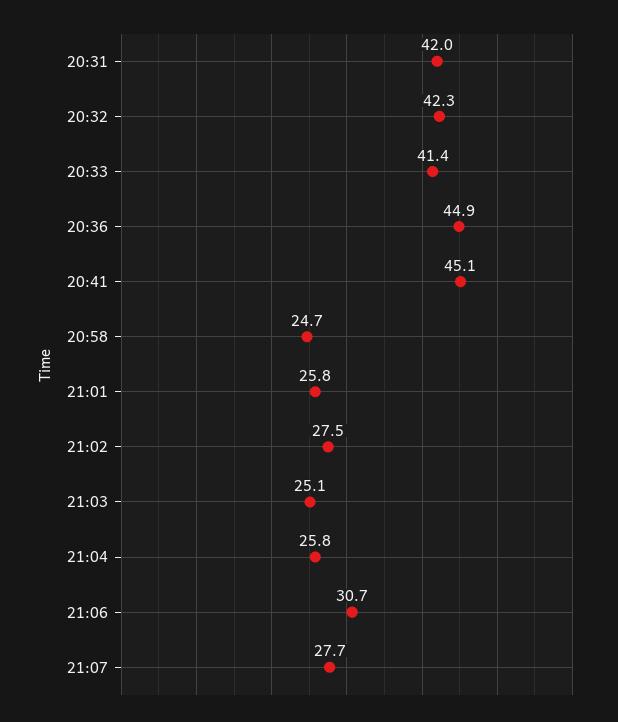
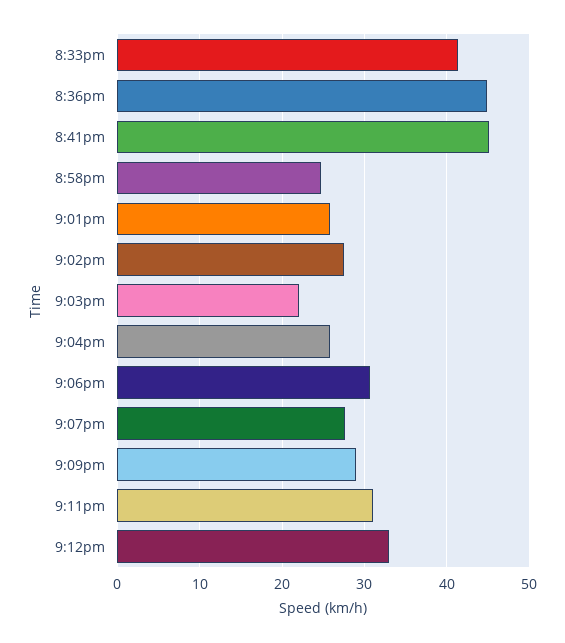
20:31: 42 -> none
20:32: 42.3 -> none
21:03: 25.1 -> 22
9:09pm: none -> 29
9:11pm: none -> 31
9:12pm: none -> 33

